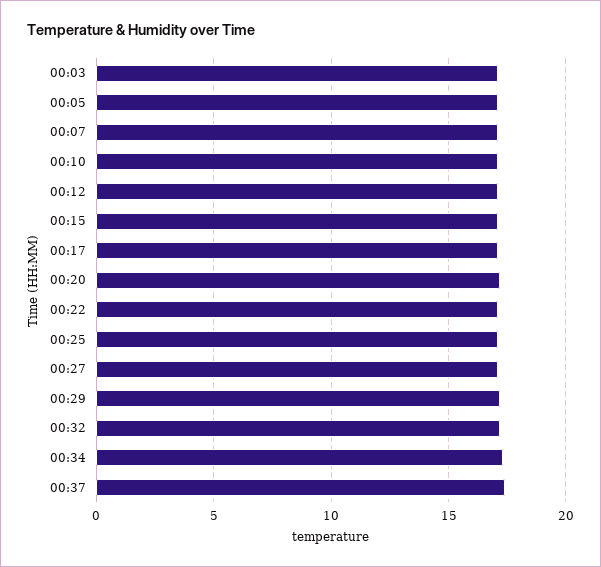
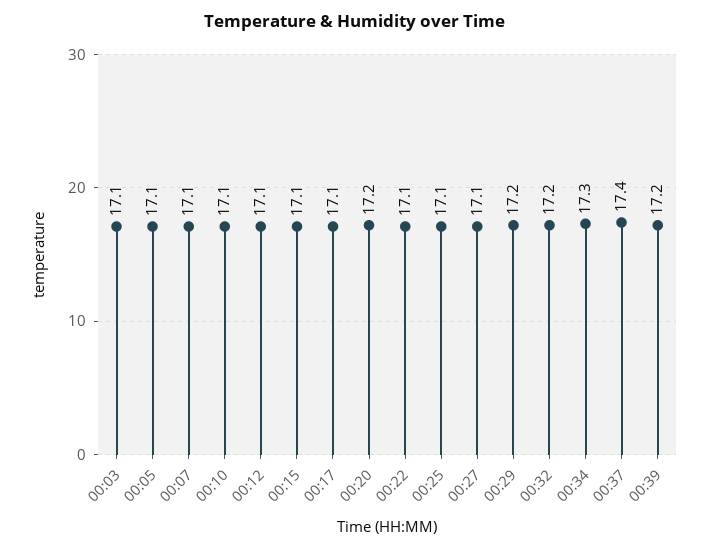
00:39: none -> 17.2

